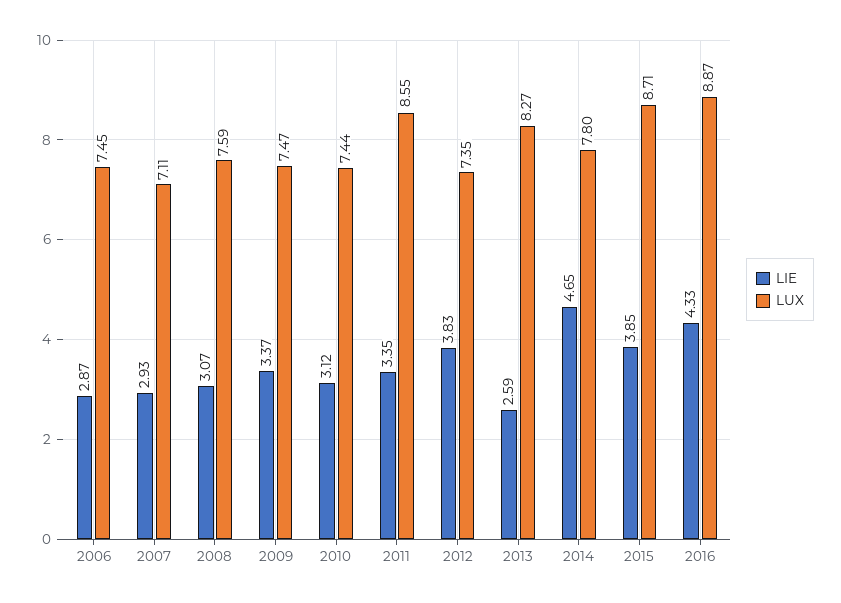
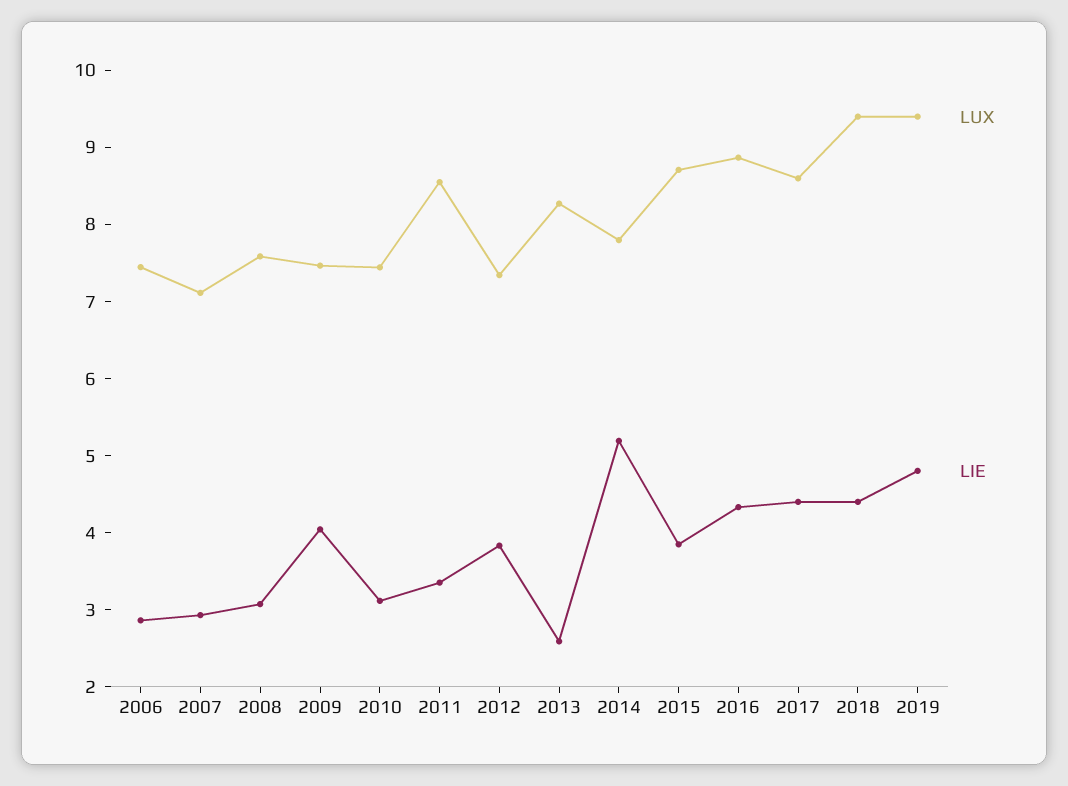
LIE, 2009: 3.37 -> 4
LIE, 2014: 4.65 -> 5.2
LUX, 2017: none -> 8.6
LIE, 2017: none -> 4.4
LUX, 2018: none -> 9.4
LIE, 2018: none -> 4.4
LUX, 2019: none -> 9.4
LIE, 2019: none -> 4.8

